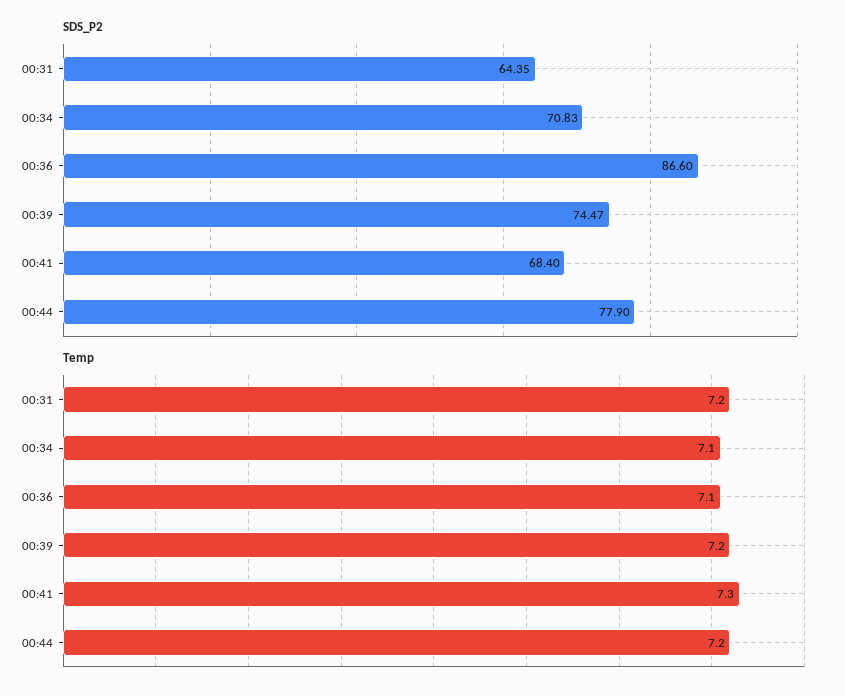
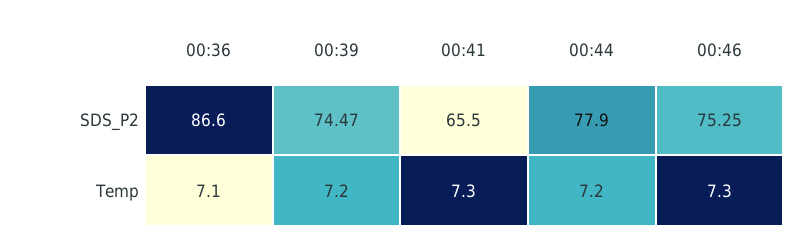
SDS_P2, 00:31: 64.35 -> none
SDS_P2, 00:34: 70.83 -> none
SDS_P2, 00:41: 68.4 -> 65.5
Temp, 00:31: 7.2 -> none
Temp, 00:34: 7.1 -> none
SDS_P2, 00:46: none -> 75.25
Temp, 00:46: none -> 7.3

